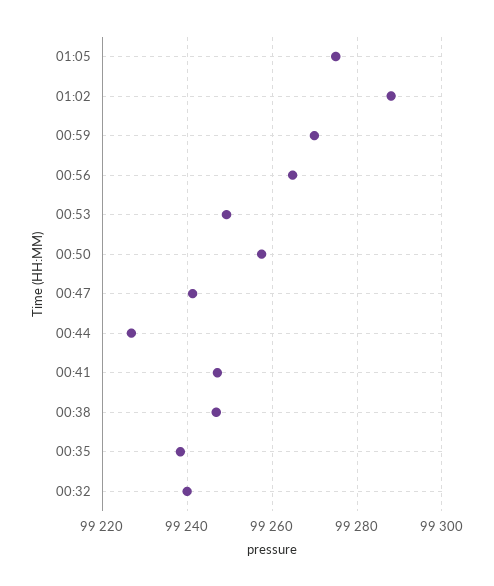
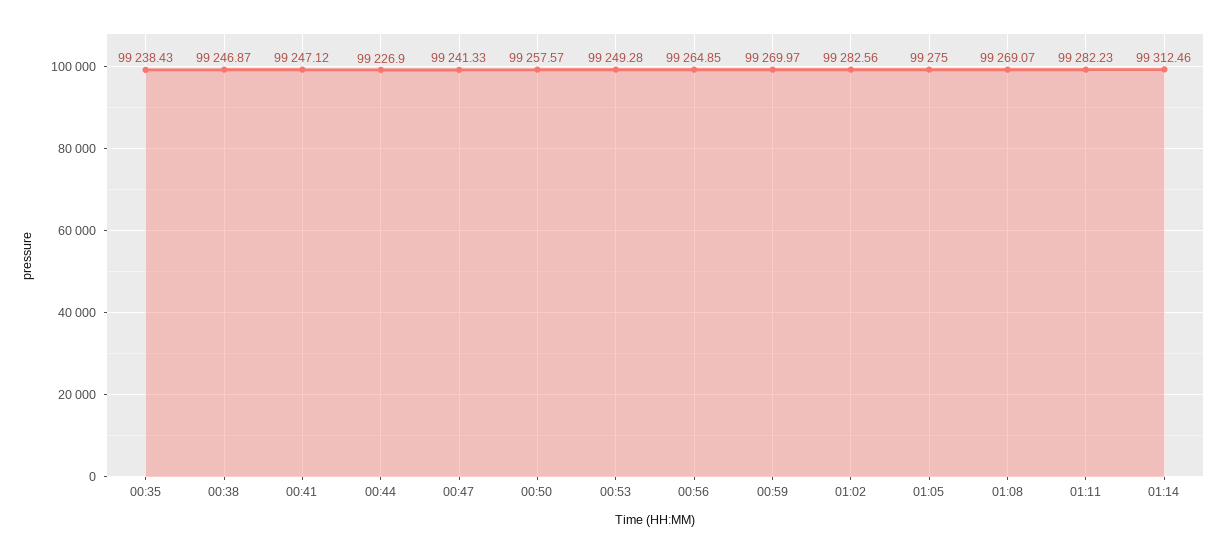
01:02: 99288 -> 99282.56
00:32: 99240 -> none
01:08: none -> 99269.07
01:11: none -> 99282.23
01:14: none -> 99312.46

